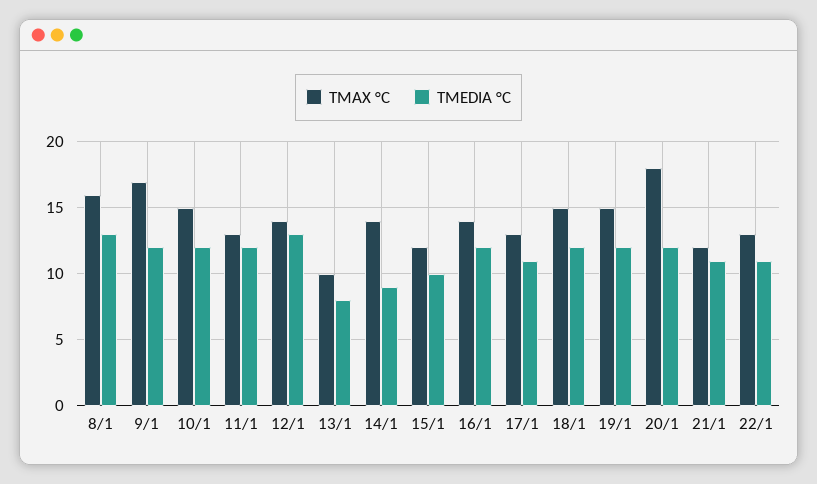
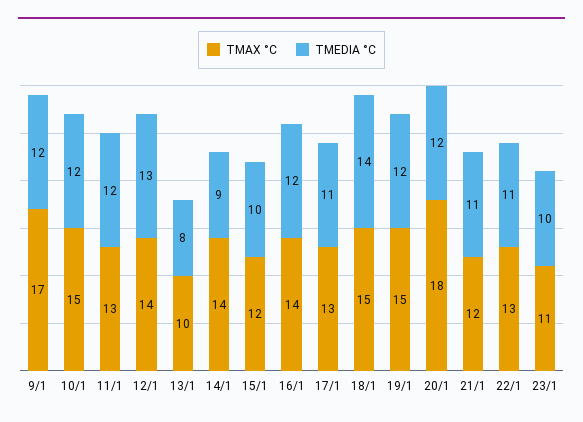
TMAX °C, 8/1: 16 -> none
TMEDIA °C, 8/1: 13 -> none
TMEDIA °C, 18/1: 12 -> 14
TMAX °C, 23/1: none -> 11
TMEDIA °C, 23/1: none -> 10

